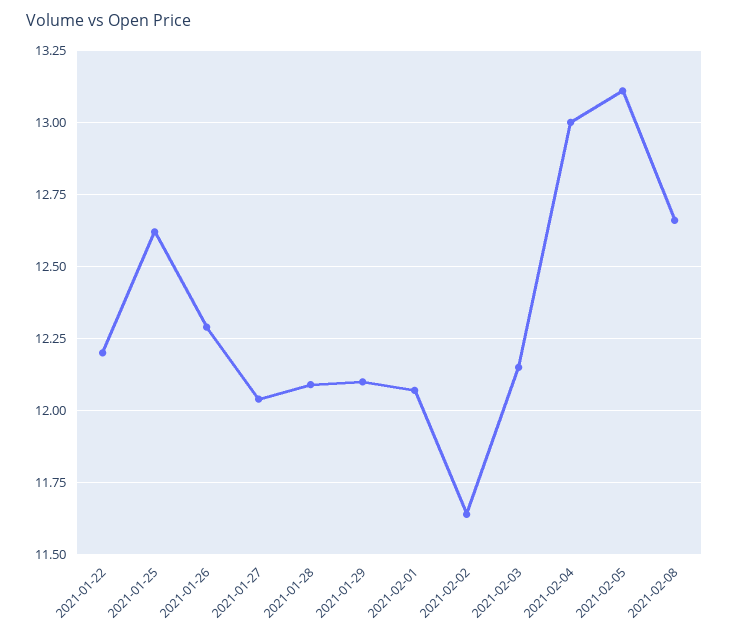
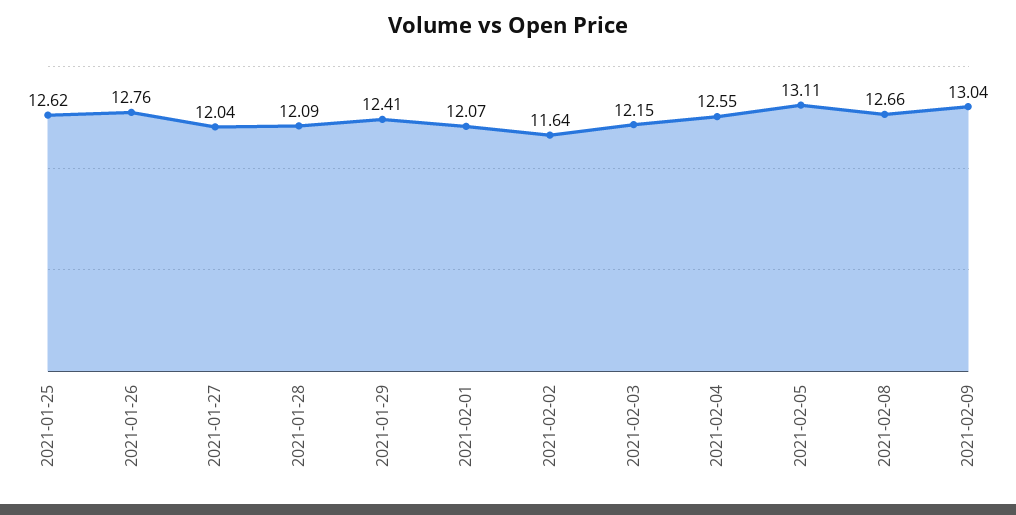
2021-01-22: 12.2 -> none
2021-01-26: 12.3 -> 12.76
2021-01-29: 12.1 -> 12.41
2021-02-04: 13 -> 12.55
2021-02-09: none -> 13.04

